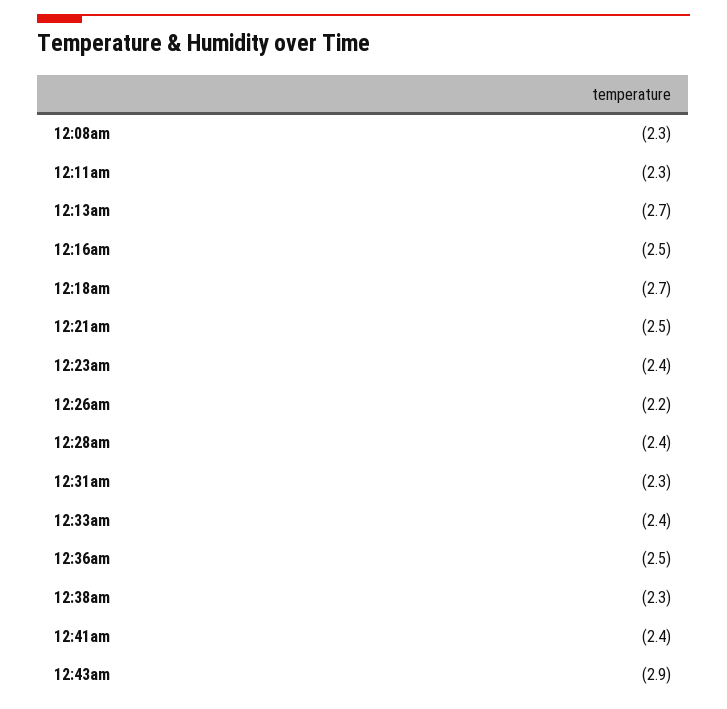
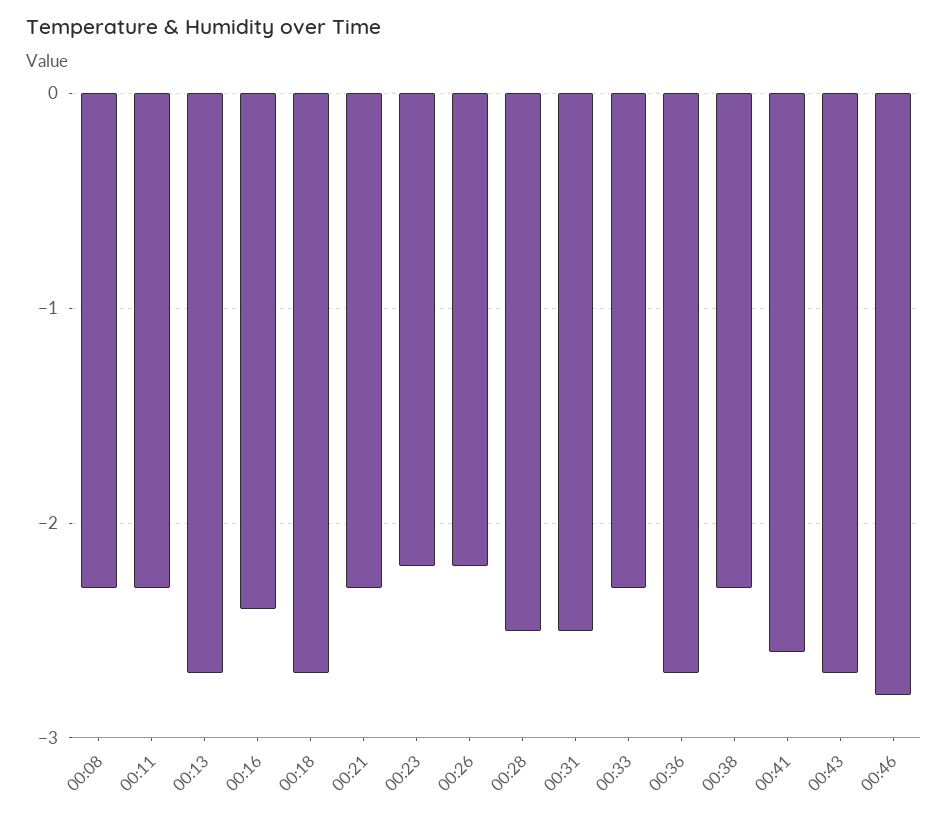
12:16am: -2.5 -> -2.4
12:21am: -2.5 -> -2.3
12:23am: -2.4 -> -2.2
12:28am: -2.4 -> -2.5
12:31am: -2.3 -> -2.5
12:33am: -2.4 -> -2.3
12:36am: -2.5 -> -2.7
12:41am: -2.4 -> -2.6
12:43am: -2.9 -> -2.7
00:46: none -> -2.8

